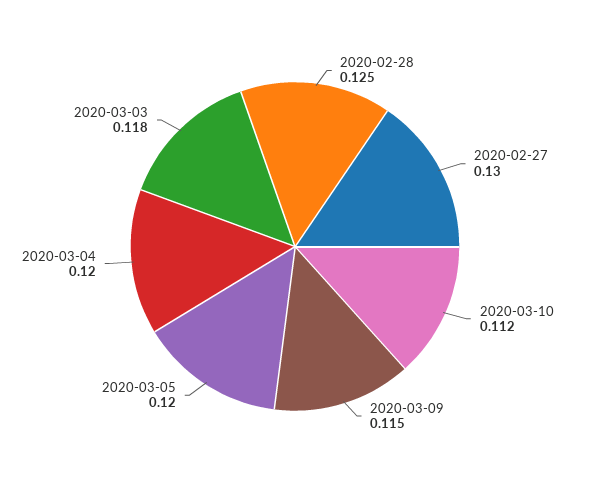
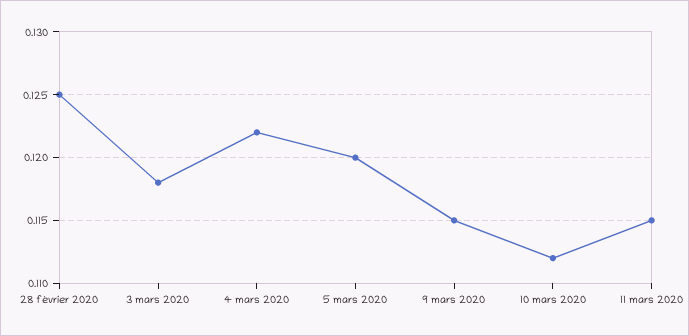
2020-02-27: 0.13 -> none
2020-03-04: 0.12 -> 0.122
11 mars 2020: none -> 0.115

